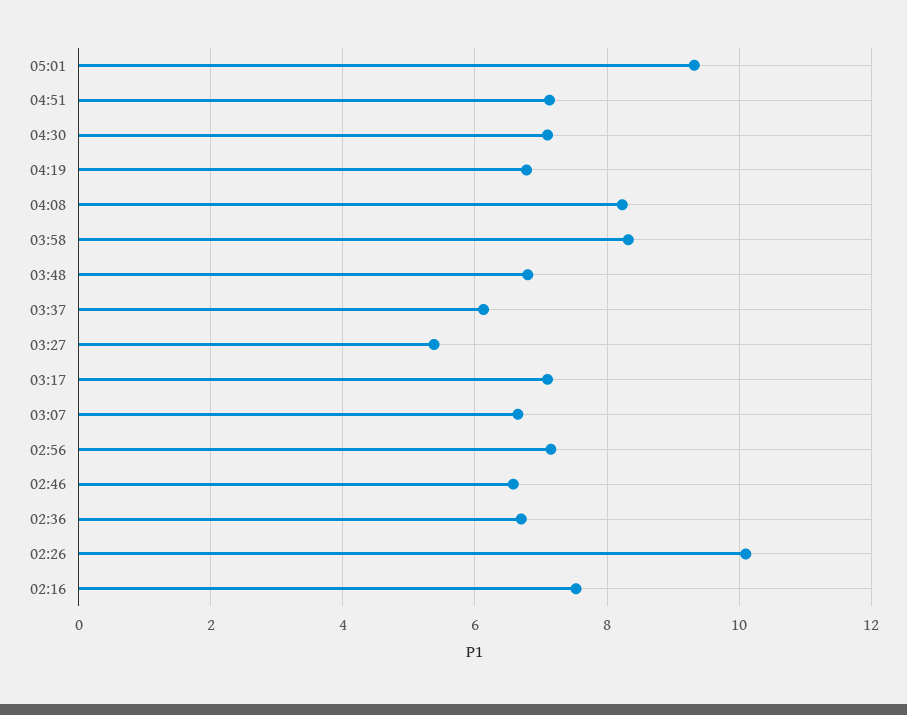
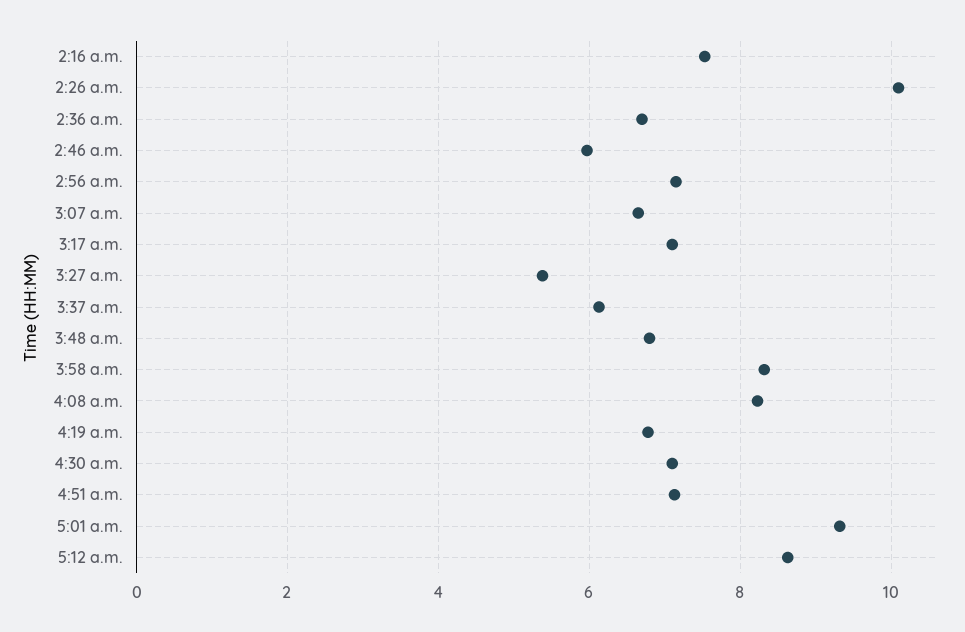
02:46: 6.6 -> 6
5:12 a.m.: none -> 8.6

